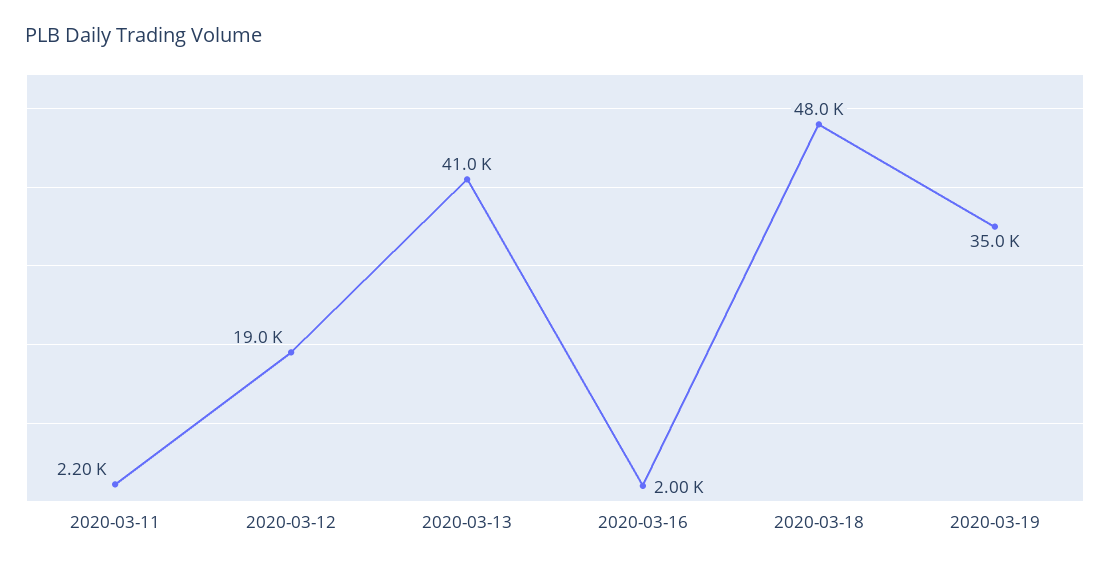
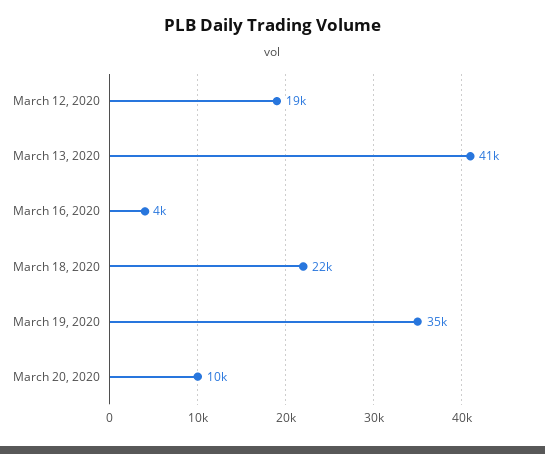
2020-03-11: 2200 -> none
2020-03-16: 2000 -> 4000
2020-03-18: 48000 -> 22000
March 20, 2020: none -> 10000

